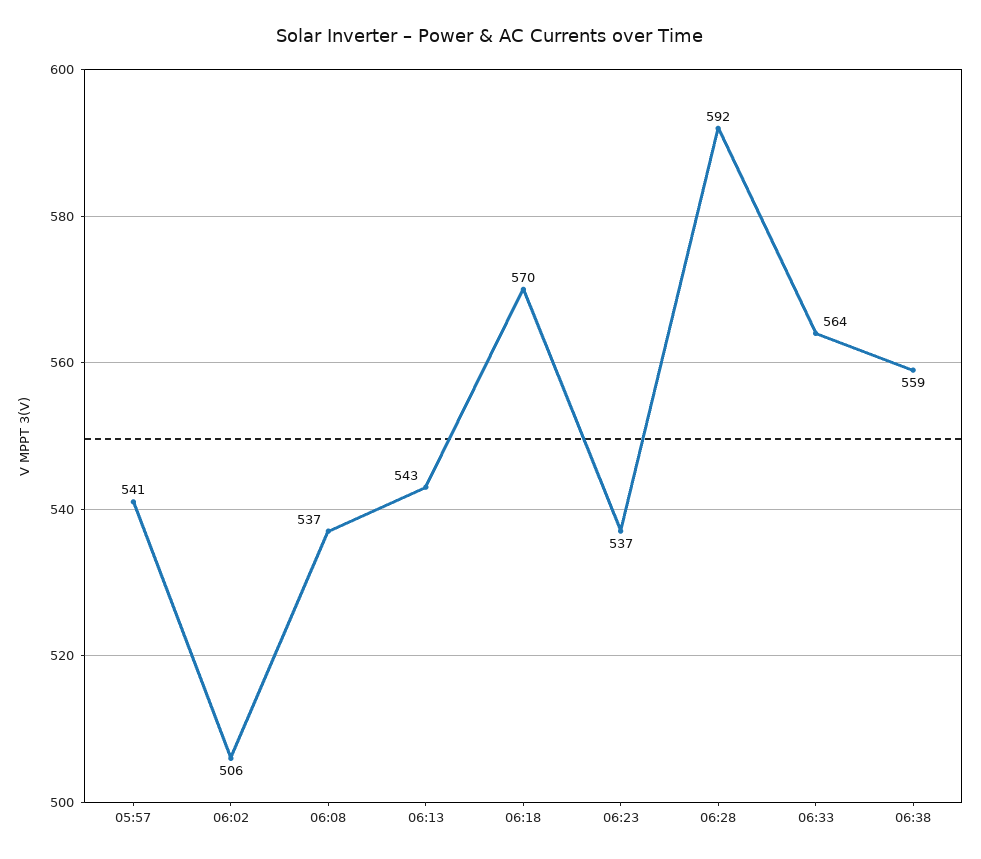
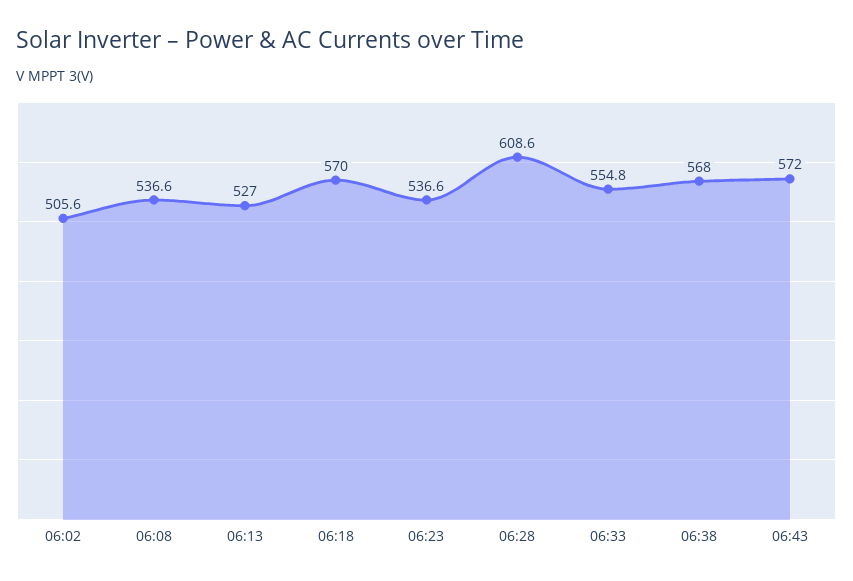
05:57: 541 -> none
06:13: 543 -> 527
06:28: 592 -> 608.6
06:33: 564 -> 554.8
06:38: 559 -> 568
06:43: none -> 572

